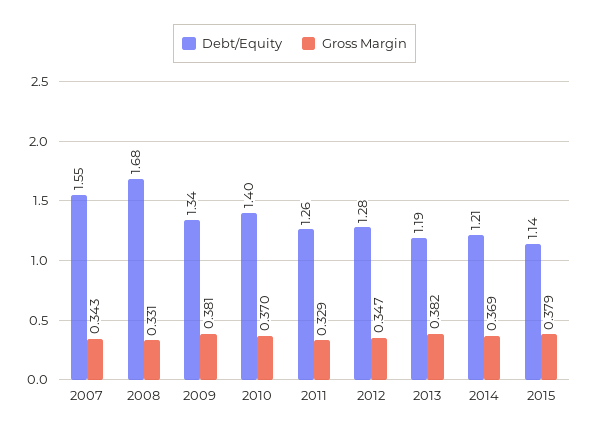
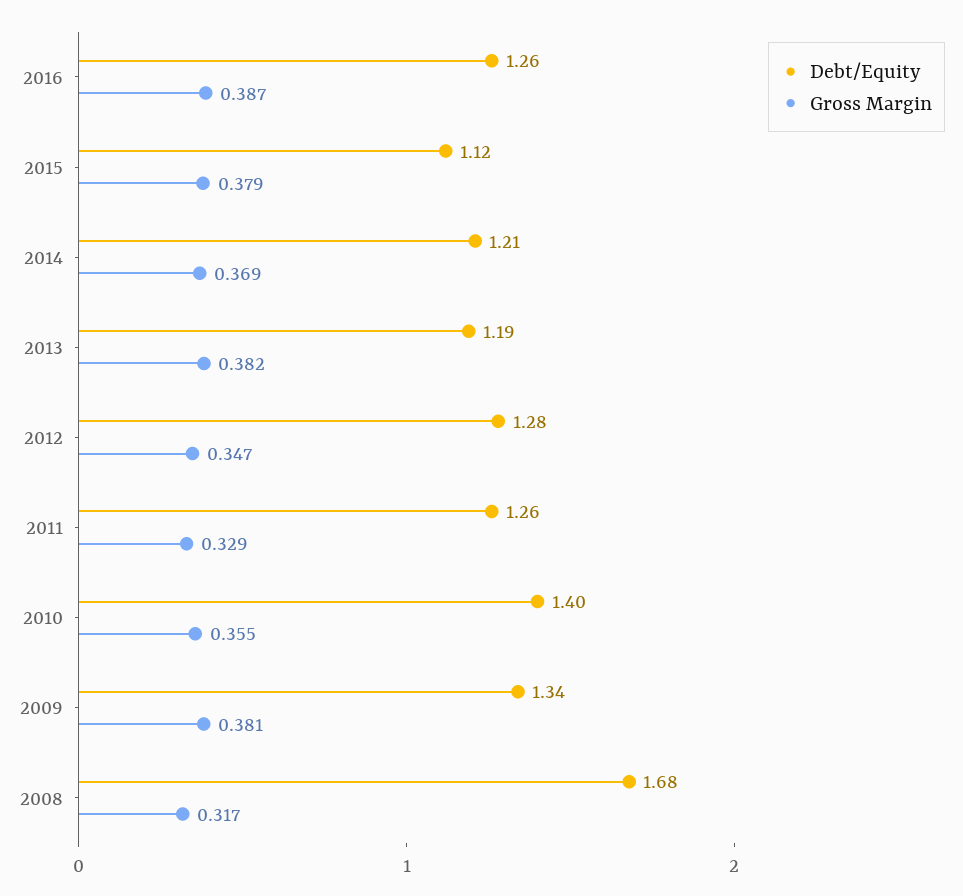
Debt/Equity, 2007: 1.55 -> none
Gross Margin, 2007: 0.343 -> none
Gross Margin, 2008: 0.331 -> 0.317
Gross Margin, 2010: 0.37 -> 0.355
Debt/Equity, 2015: 1.14 -> 1.12
Debt/Equity, 2016: none -> 1.26
Gross Margin, 2016: none -> 0.387

